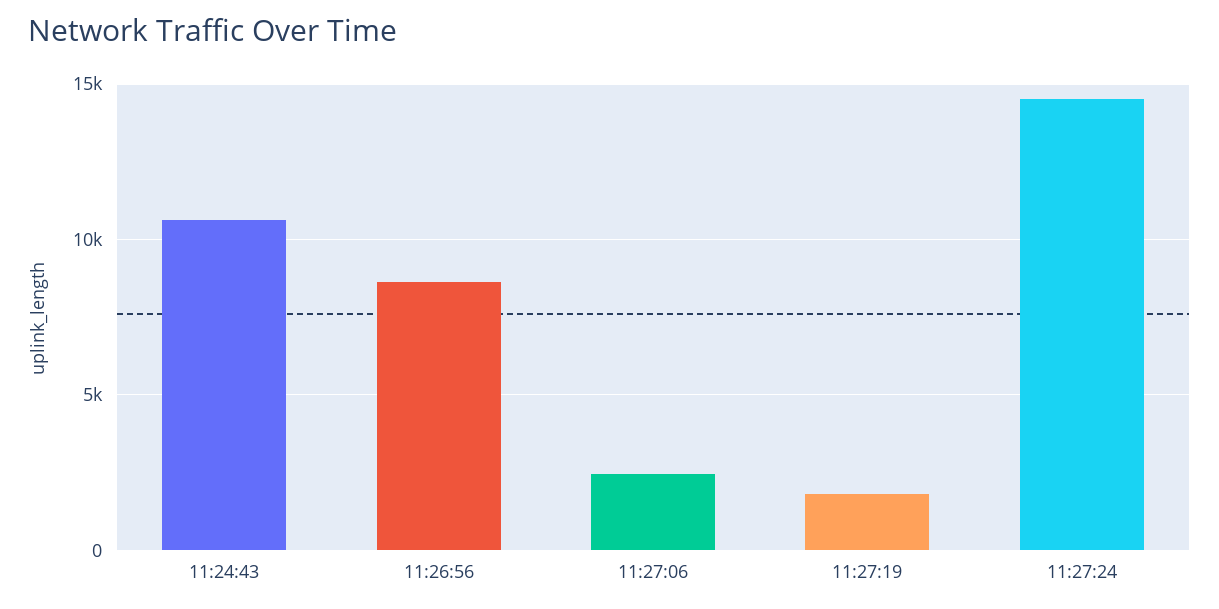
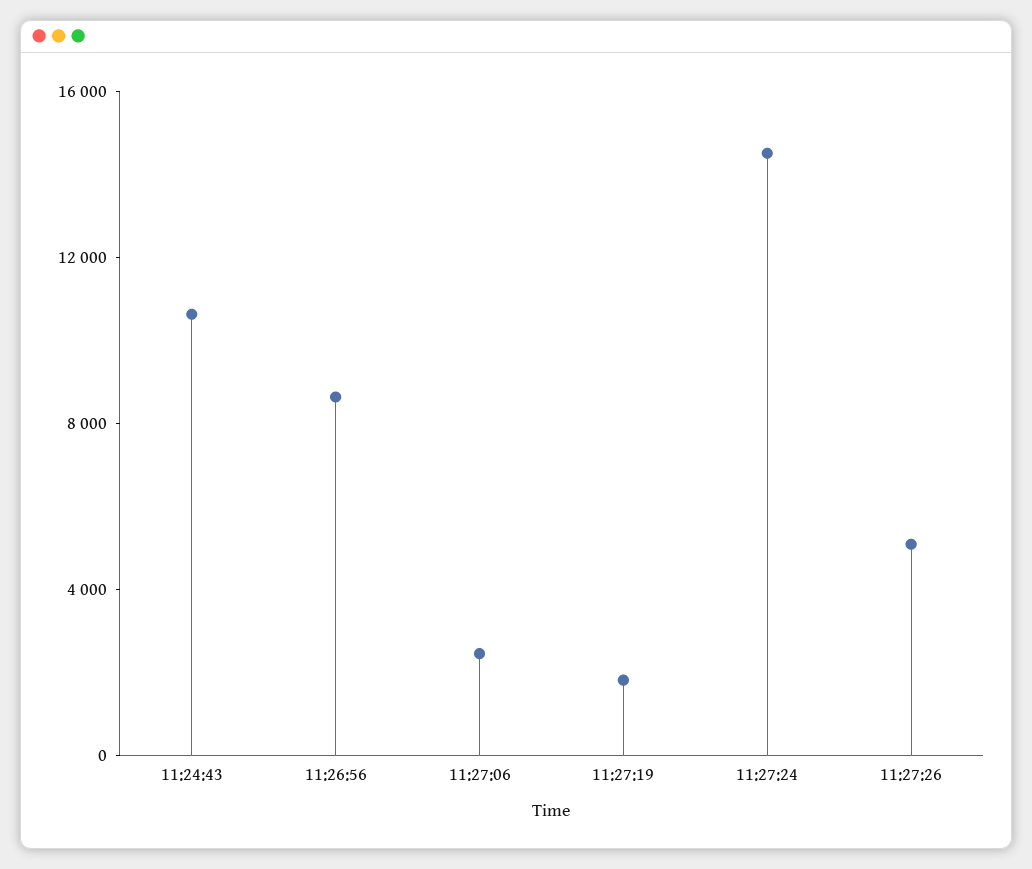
11:27:26: none -> 5000

